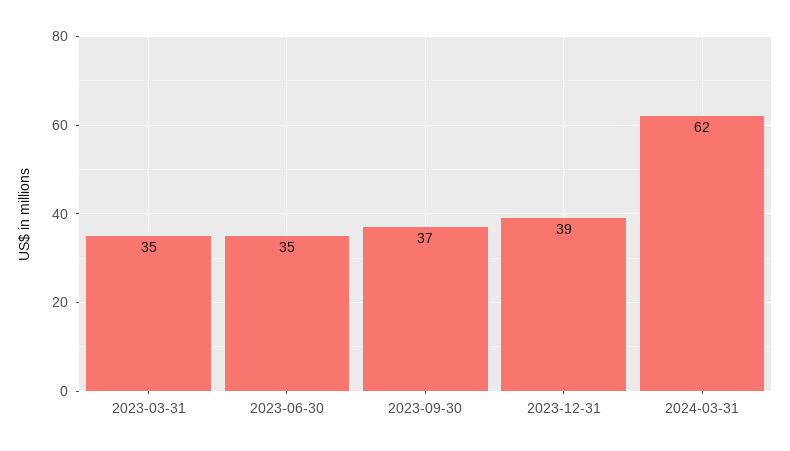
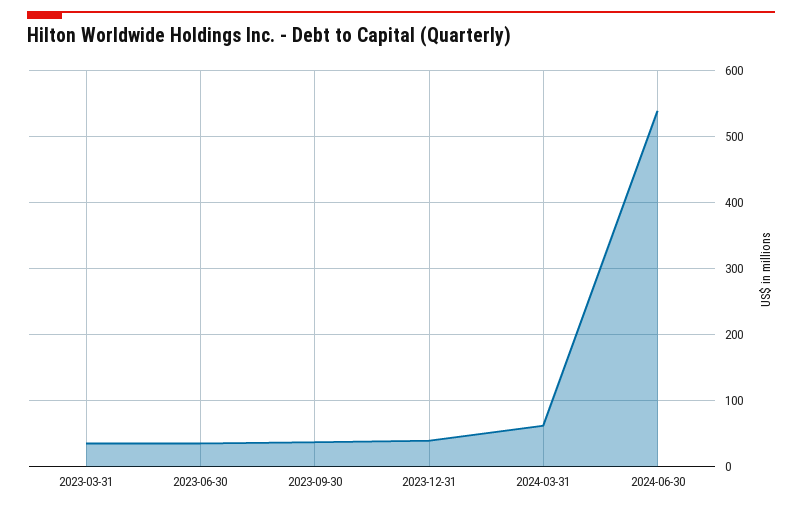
2024-06-30: none -> 540

